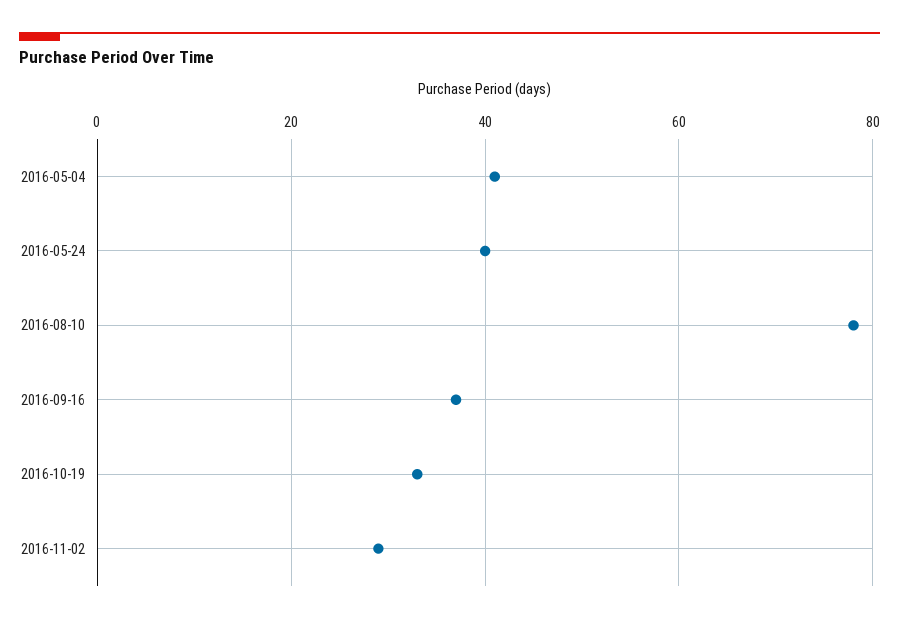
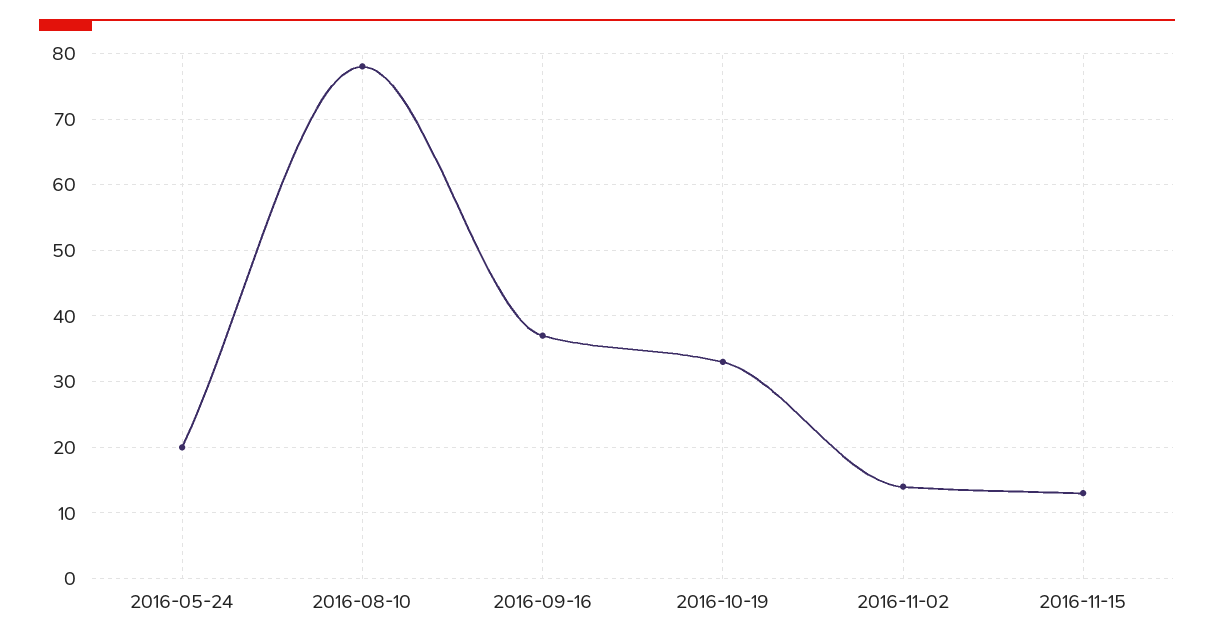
2016-05-04: 40 -> none
2016-05-24: 40 -> 20
2016-11-02: 30 -> 14
2016-11-15: none -> 13

